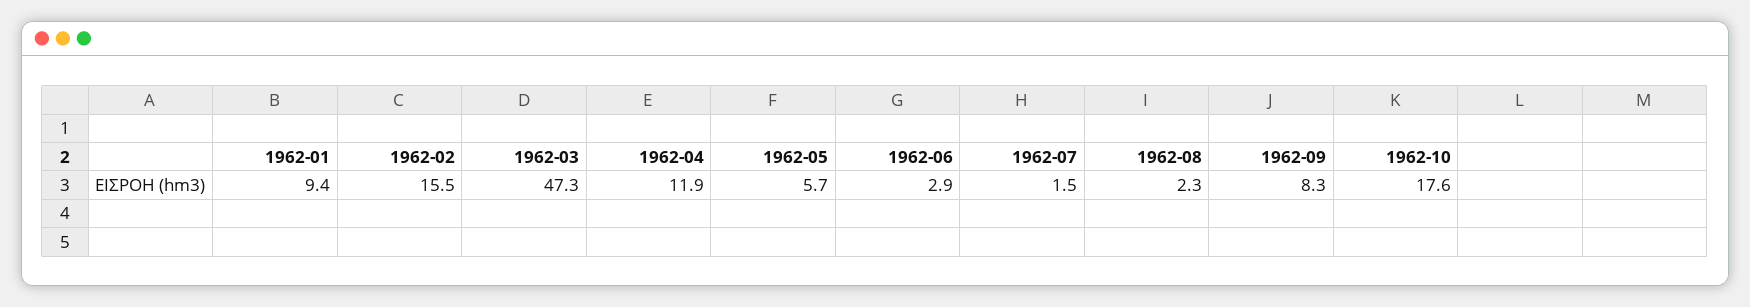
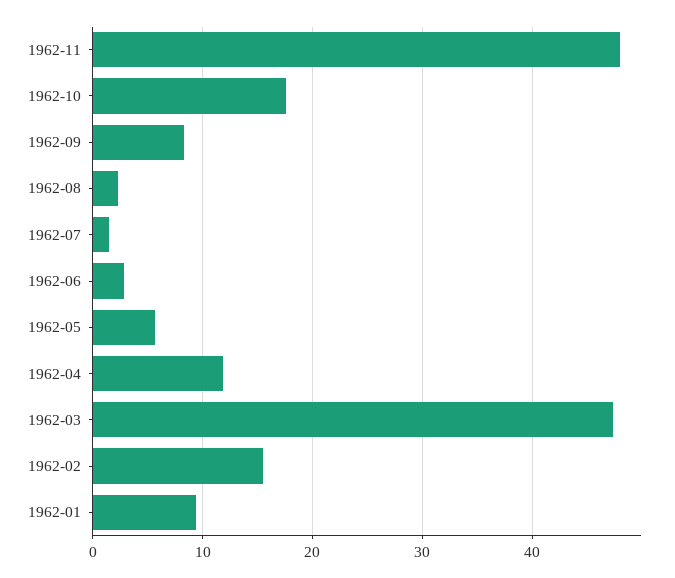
1962-11: none -> 48

